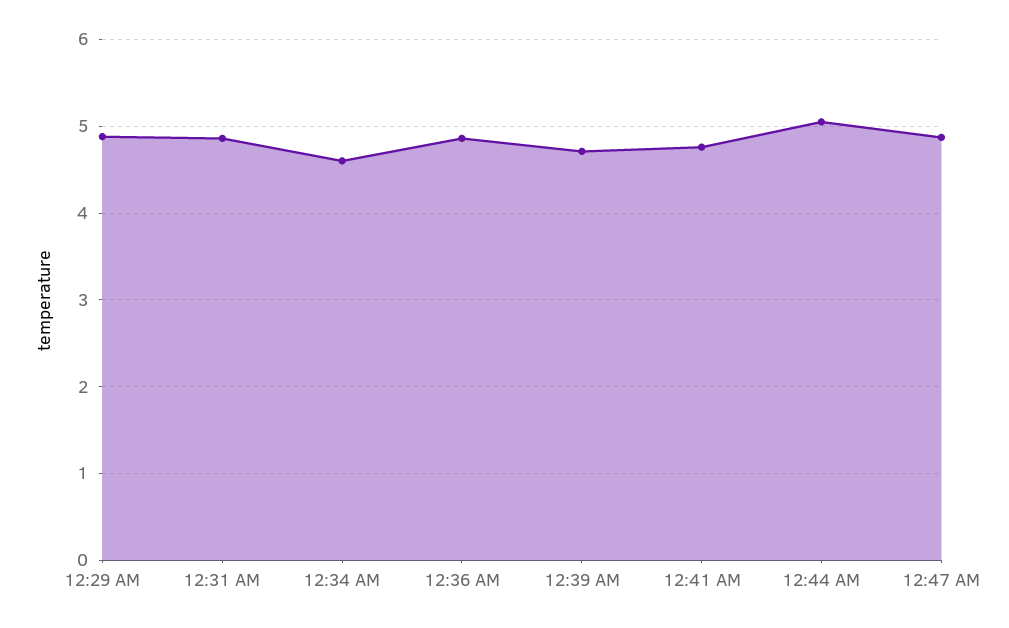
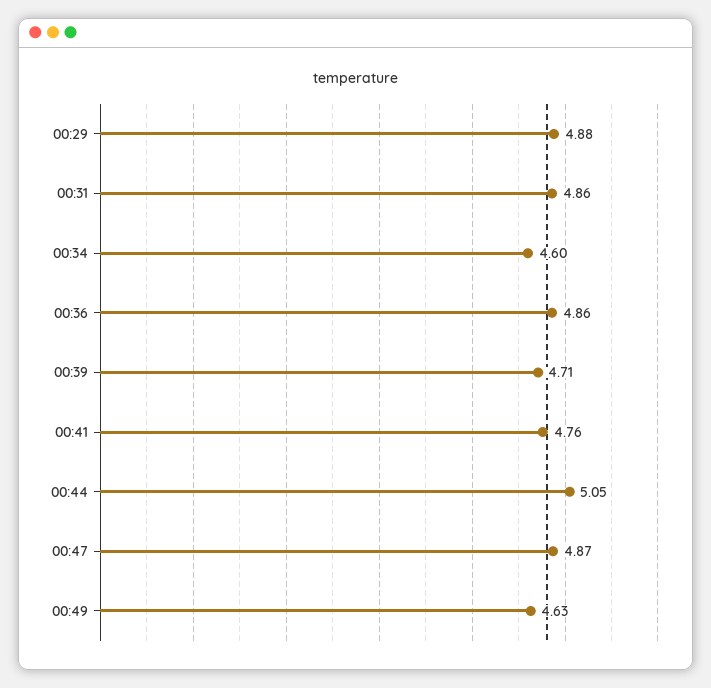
00:49: none -> 4.63

